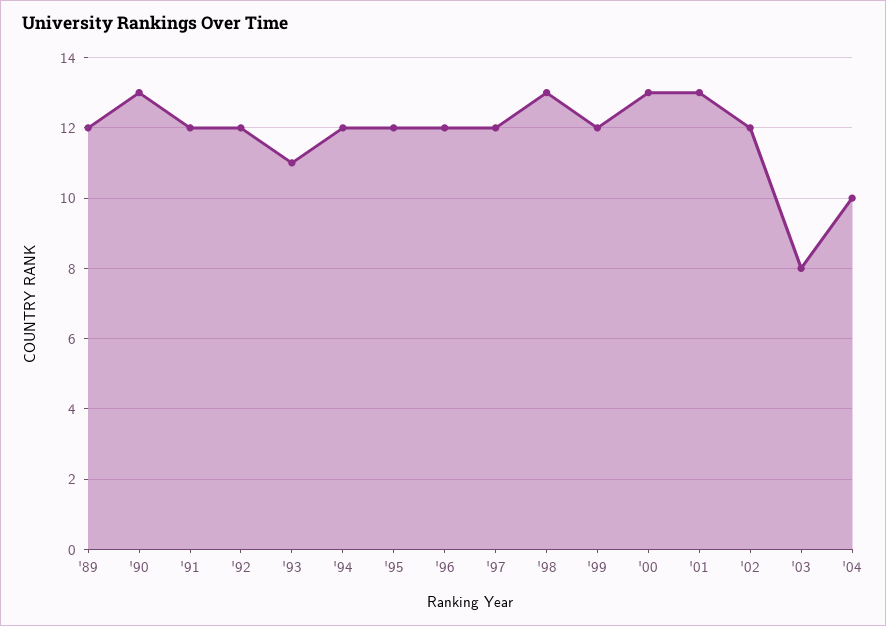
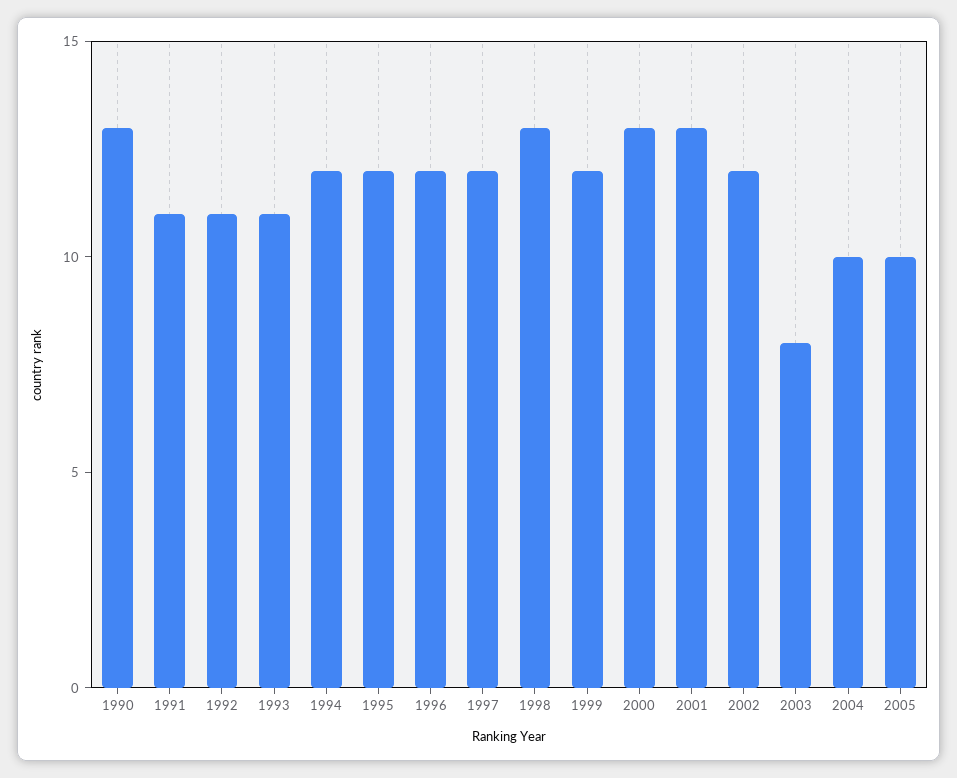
'89: 12 -> none
'91: 12 -> 11
'92: 12 -> 11
2005: none -> 10

